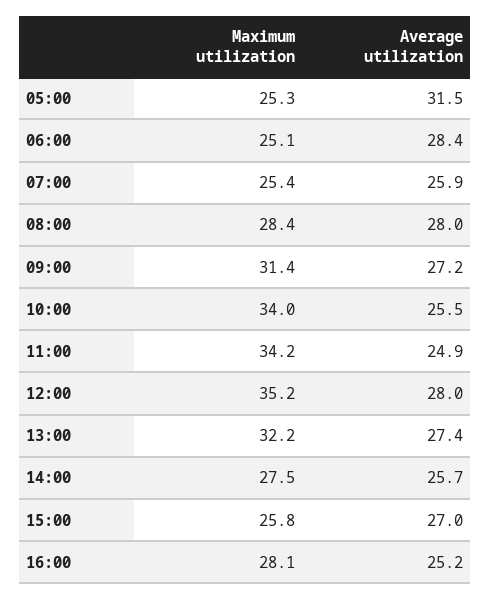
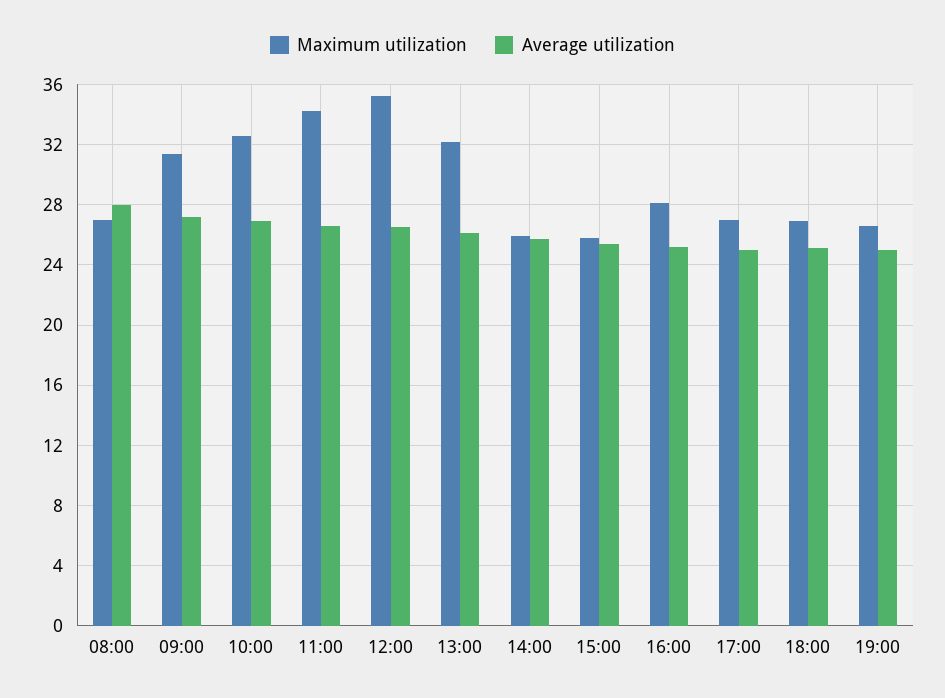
Maximum utilization, 05:00: 25.3 -> none
Average utilization, 05:00: 31.5 -> none
Maximum utilization, 06:00: 25.1 -> none
Average utilization, 06:00: 28.4 -> none
Maximum utilization, 07:00: 25.4 -> none
Average utilization, 07:00: 25.9 -> none
Maximum utilization, 08:00: 28.4 -> 27
Maximum utilization, 10:00: 34 -> 32.5
Average utilization, 10:00: 25.5 -> 27
Average utilization, 11:00: 24.9 -> 26.5
Average utilization, 12:00: 28 -> 26.5
Average utilization, 13:00: 27.4 -> 26
Maximum utilization, 14:00: 27.5 -> 26
Average utilization, 15:00: 27 -> 25.5
Maximum utilization, 17:00: none -> 27
Average utilization, 17:00: none -> 25
Maximum utilization, 18:00: none -> 27
Average utilization, 18:00: none -> 25
Maximum utilization, 19:00: none -> 26.5
Average utilization, 19:00: none -> 25

